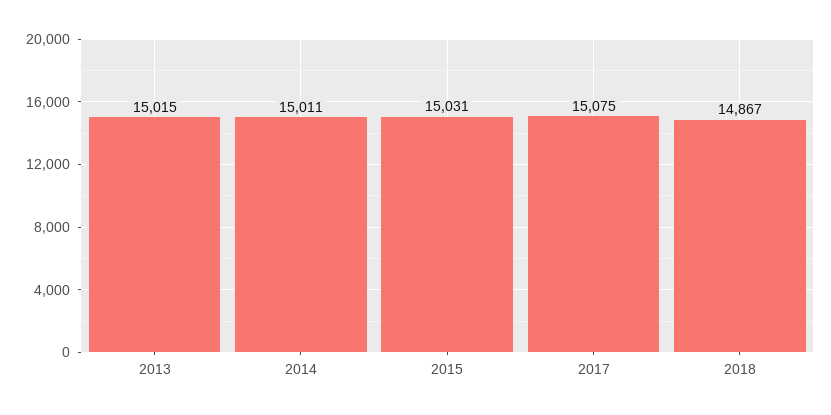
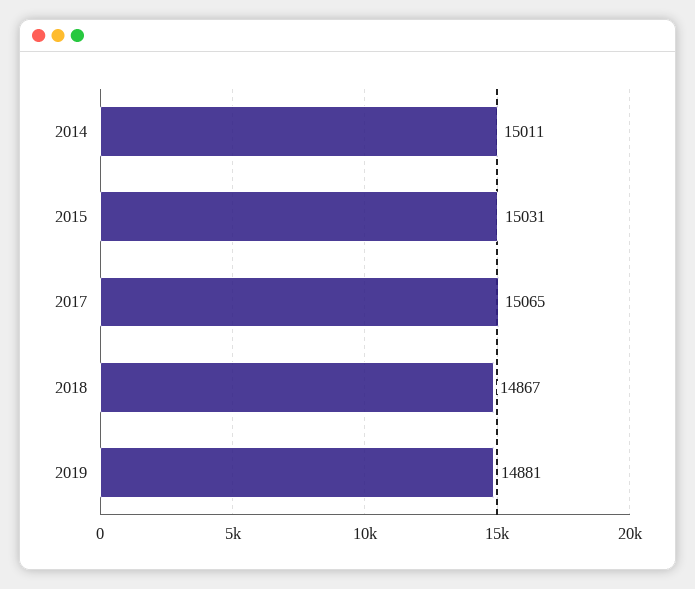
2013: 15015 -> none
2017: 15075 -> 15065
2019: none -> 14881

